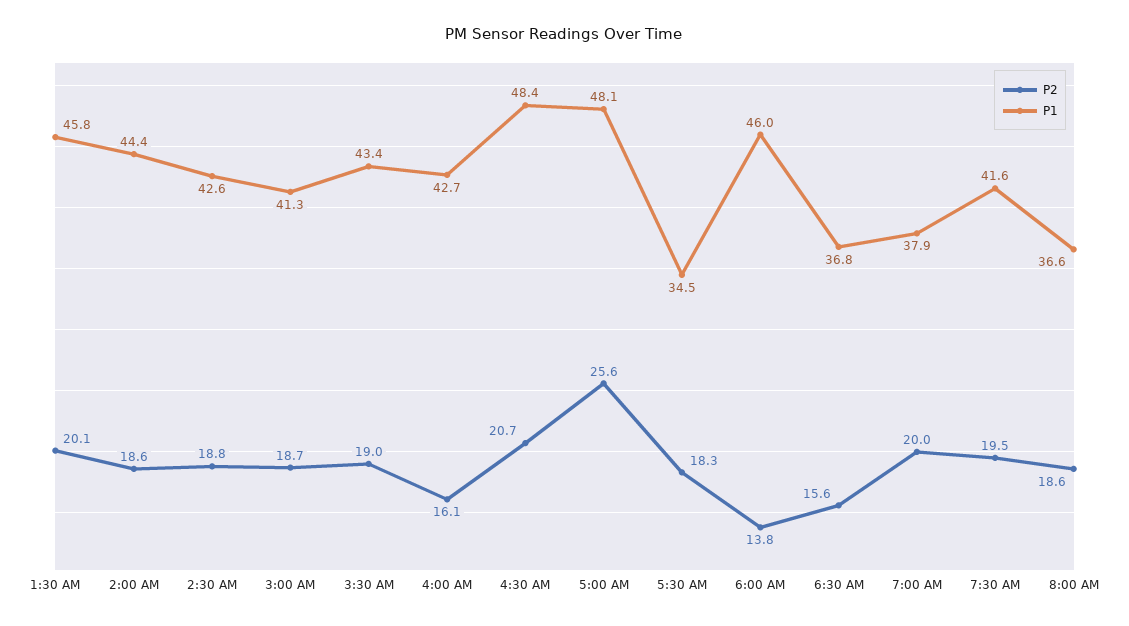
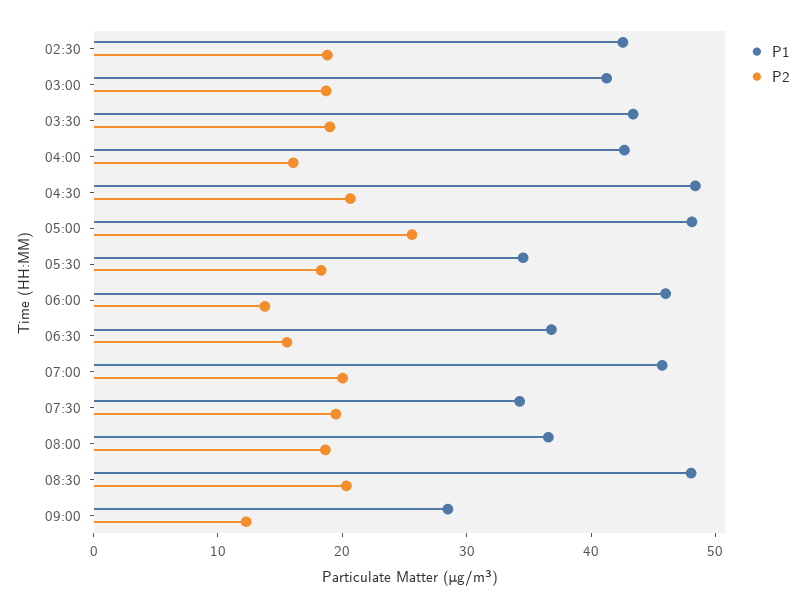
P2, 1:30 AM: 20.1 -> none
P1, 1:30 AM: 45.8 -> none
P2, 2:00 AM: 18.6 -> none
P1, 2:00 AM: 44.4 -> none
P1, 7:00 AM: 37.9 -> 46
P1, 7:30 AM: 41.6 -> 34
P1, 08:30: none -> 48
P2, 08:30: none -> 20
P1, 09:00: none -> 28
P2, 09:00: none -> 12

